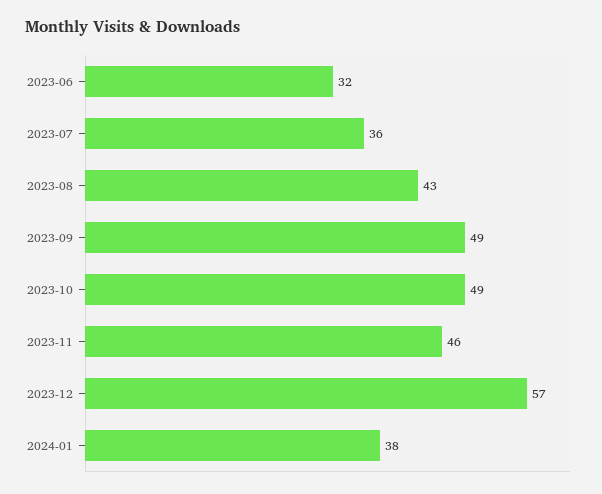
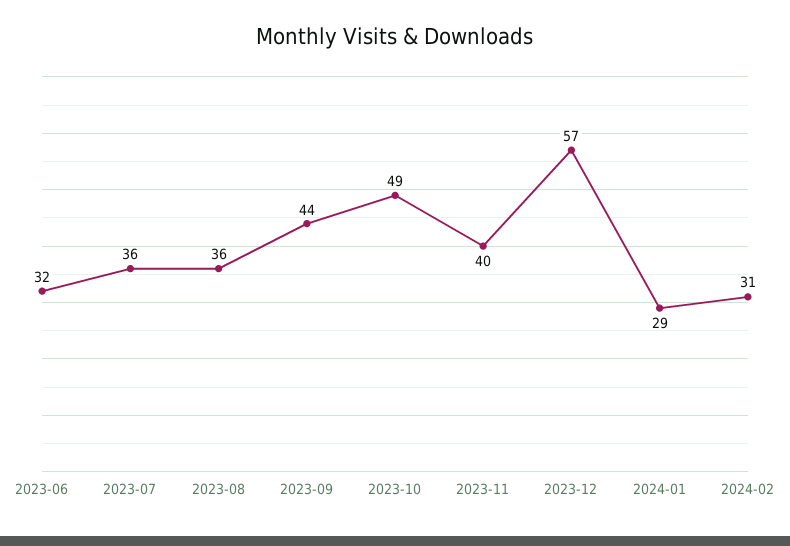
2023-08: 43 -> 36
2023-09: 49 -> 44
2023-11: 46 -> 40
2024-01: 38 -> 29
2024-02: none -> 31

